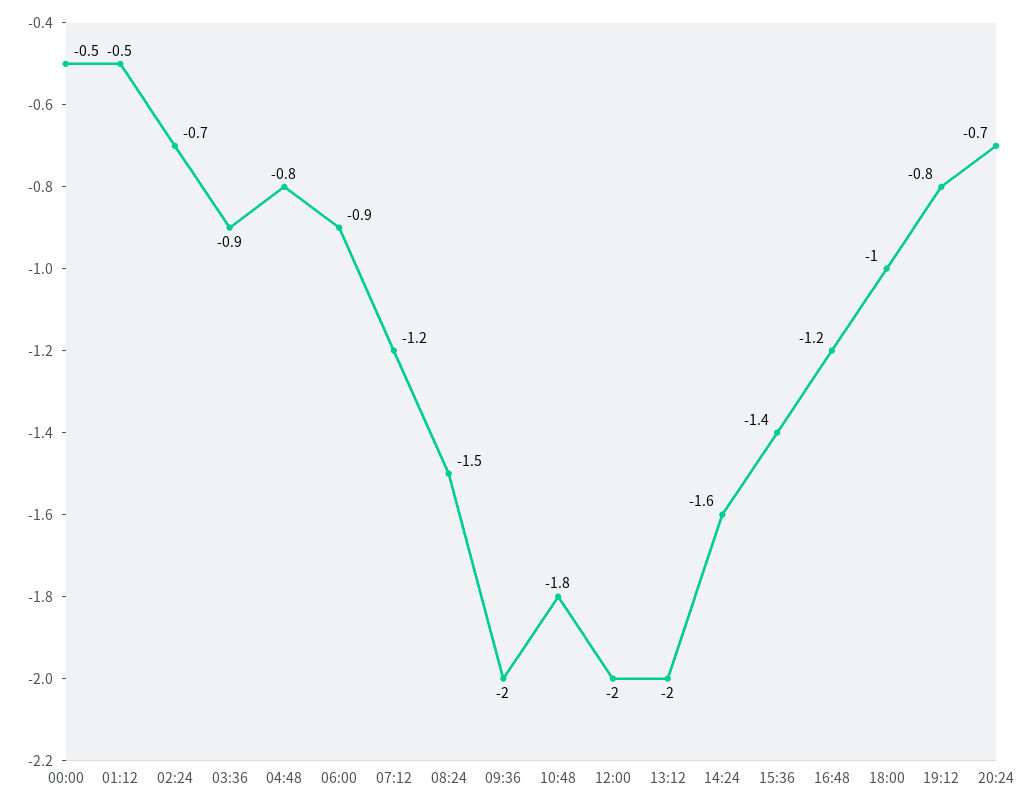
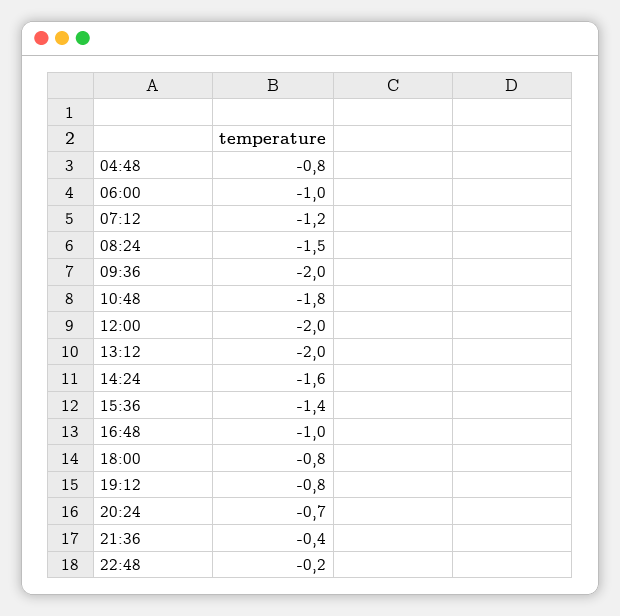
00:00: -0.5 -> none
01:12: -0.5 -> none
02:24: -0.7 -> none
03:36: -0.9 -> none
06:00: -0.9 -> -1
16:48: -1.2 -> -1
18:00: -1 -> -0.8
21:36: none -> -0.4
22:48: none -> -0.2

